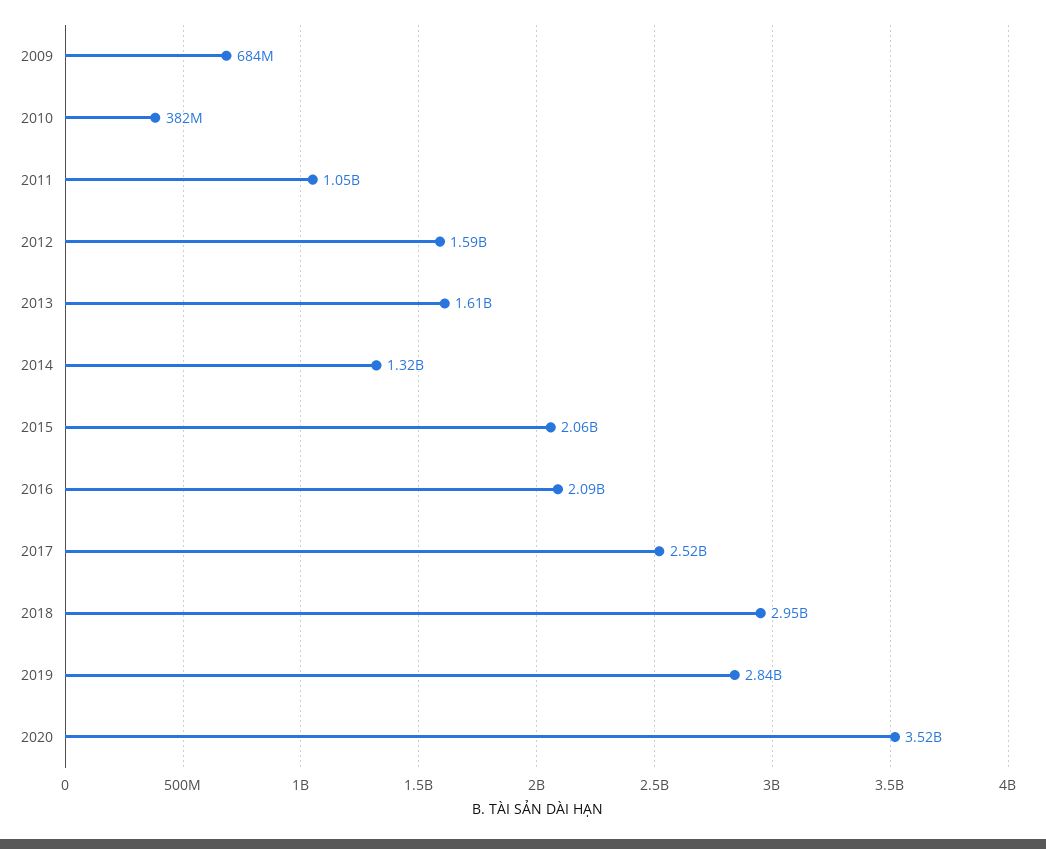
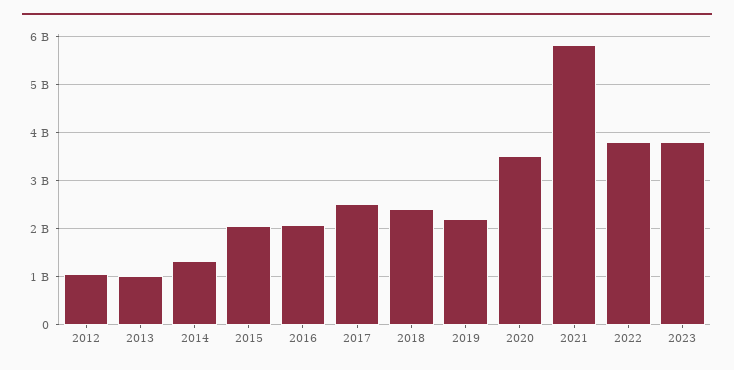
2009: 684000000 -> none
2010: 382000000 -> none
2011: 1050000000 -> none
2012: 1590000000 -> 1000000000
2013: 1610000000 -> 1000000000
2018: 2950000000 -> 2400000000
2019: 2840000000 -> 2200000000
2021: none -> 5800000000
2022: none -> 3800000000
2023: none -> 3800000000

